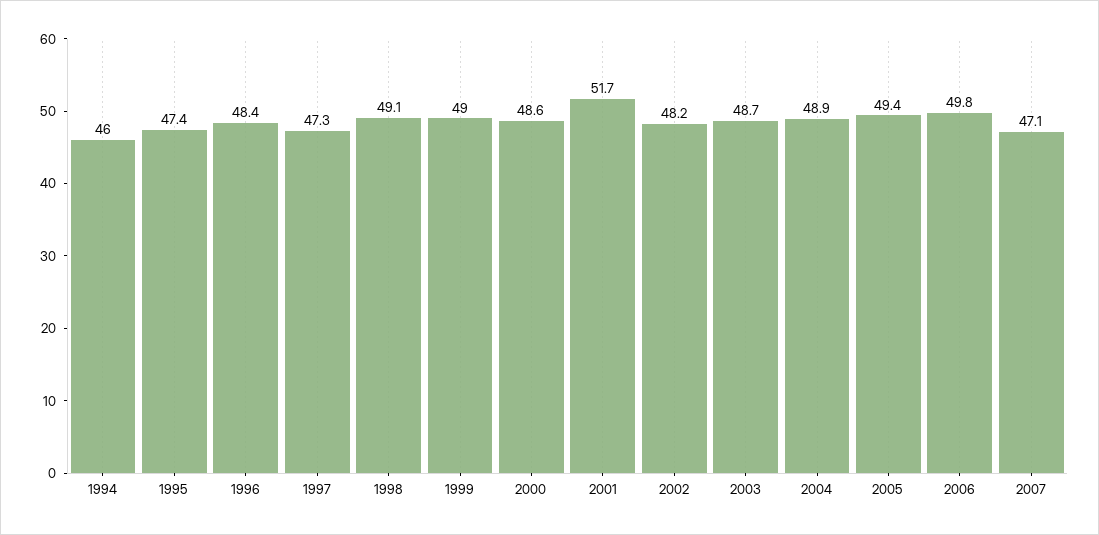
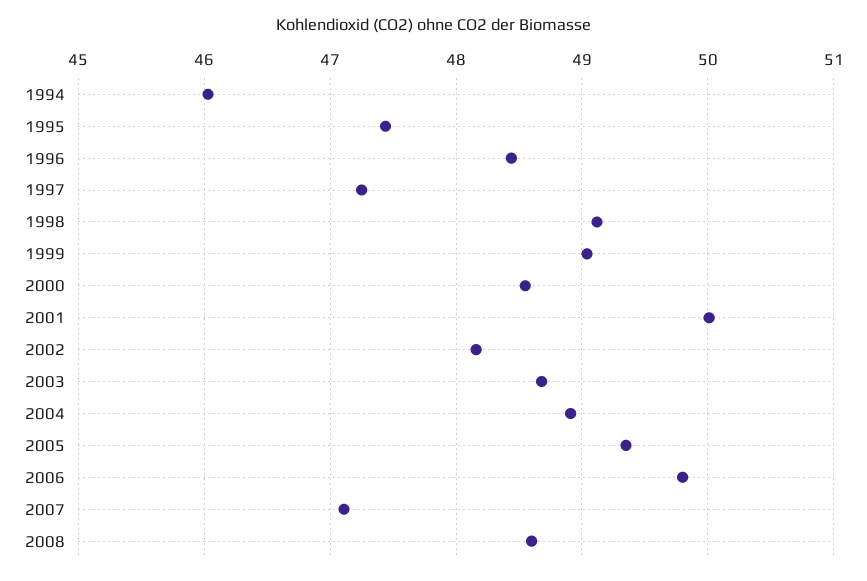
2001: 51.7 -> 50
2008: none -> 48.6

